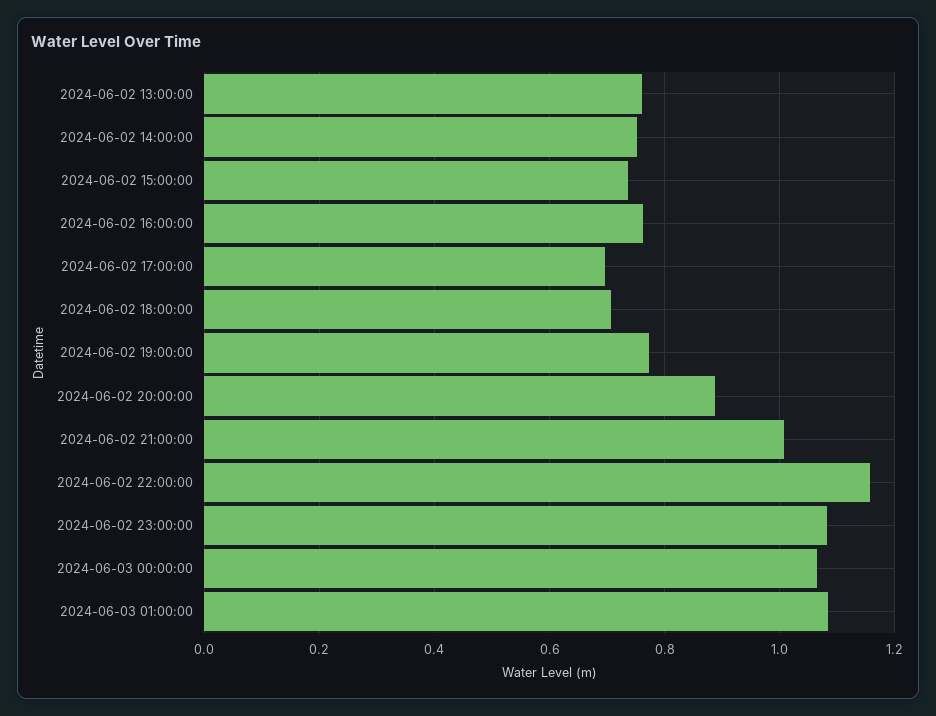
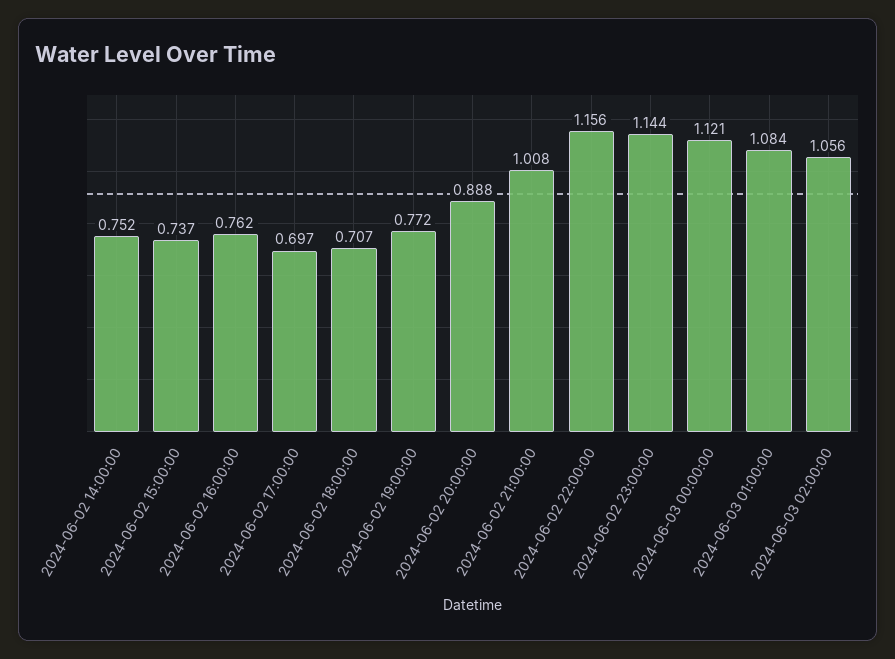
2024-06-02 13:00:00: 0.76 -> none
2024-06-02 23:00:00: 1.08 -> 1.144
2024-06-03 00:00:00: 1.06 -> 1.121
2024-06-03 02:00:00: none -> 1.056

